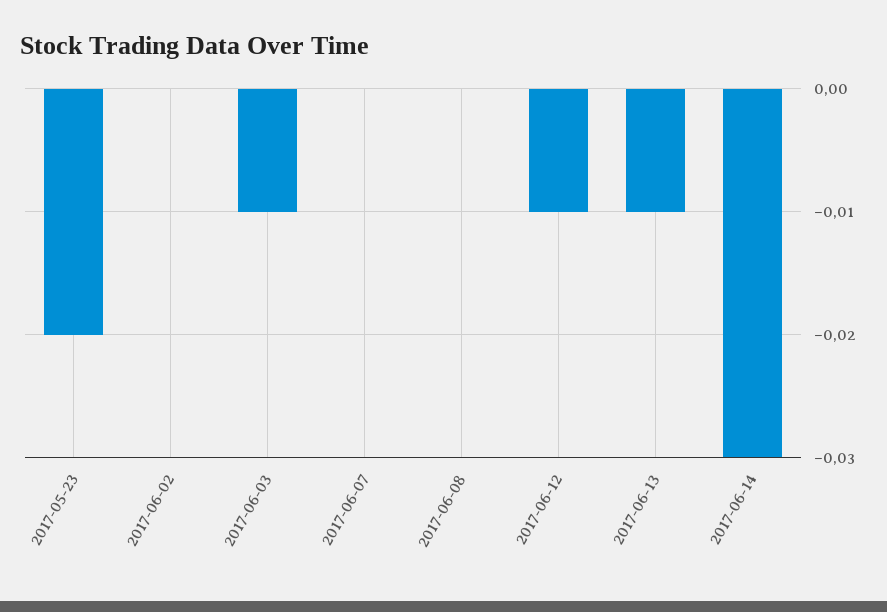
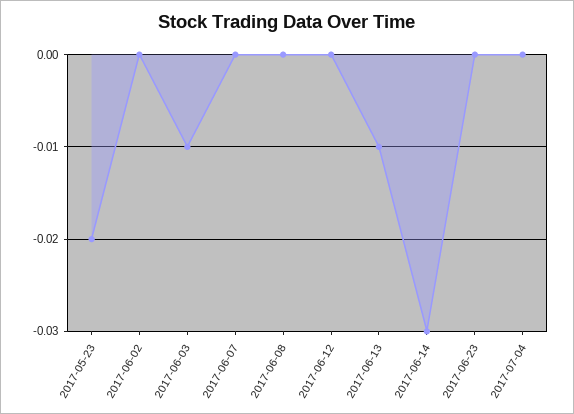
2017-06-12: -0.01 -> 0
2017-06-23: none -> 0
2017-07-04: none -> 0

